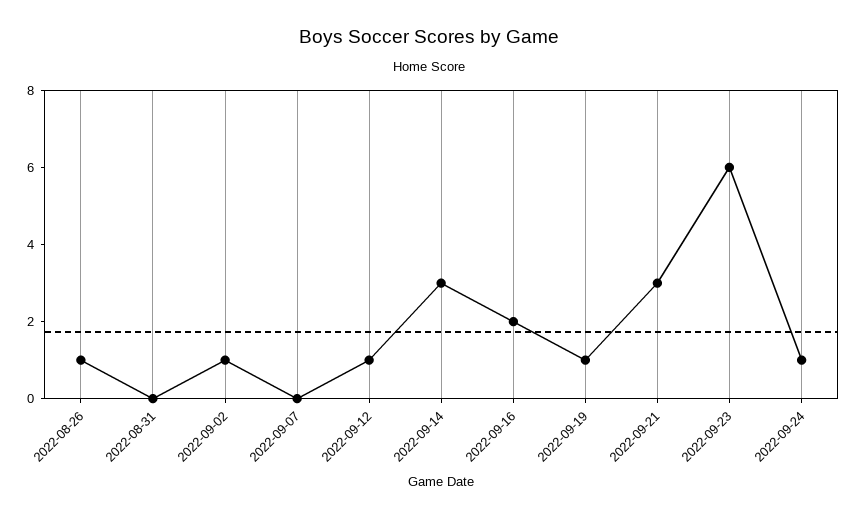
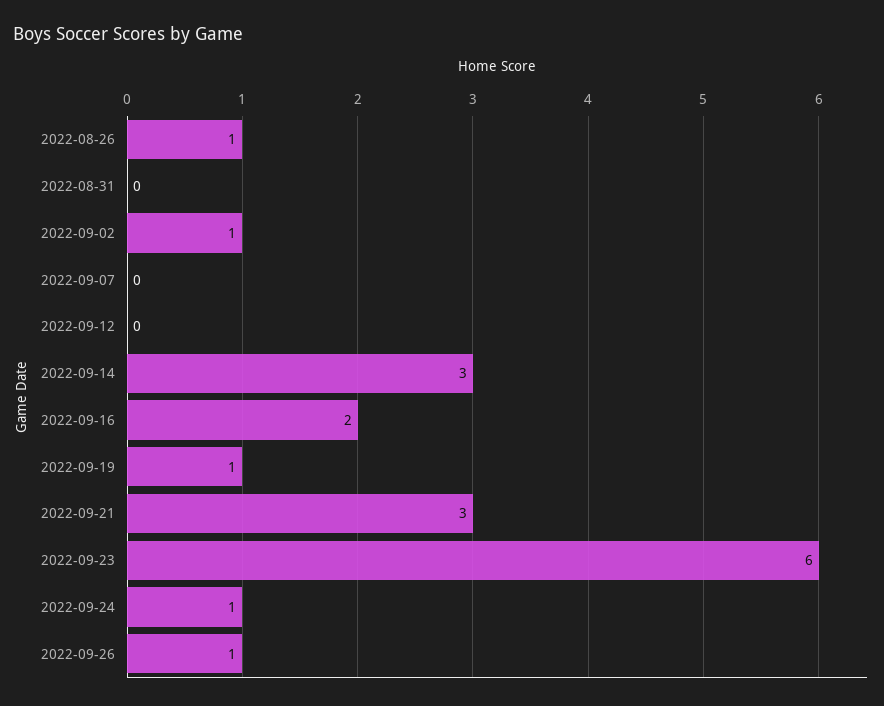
2022-09-12: 1 -> 0
2022-09-26: none -> 1

